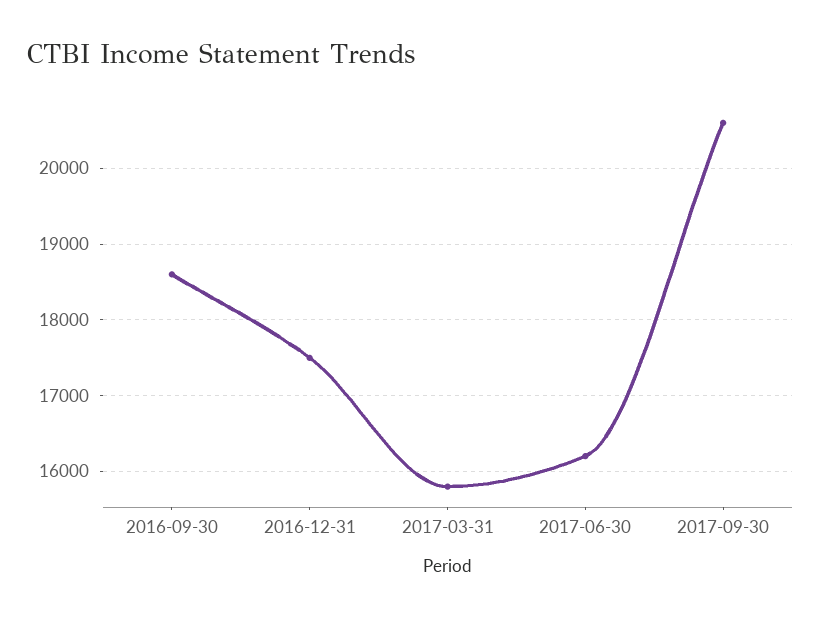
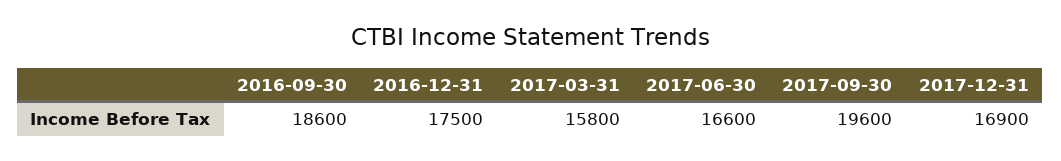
2017-06-30: 16200 -> 16600
2017-09-30: 20600 -> 19600
2017-12-31: none -> 16900

